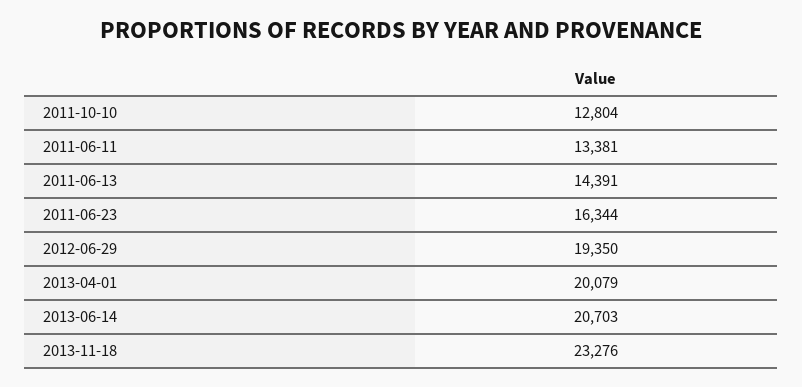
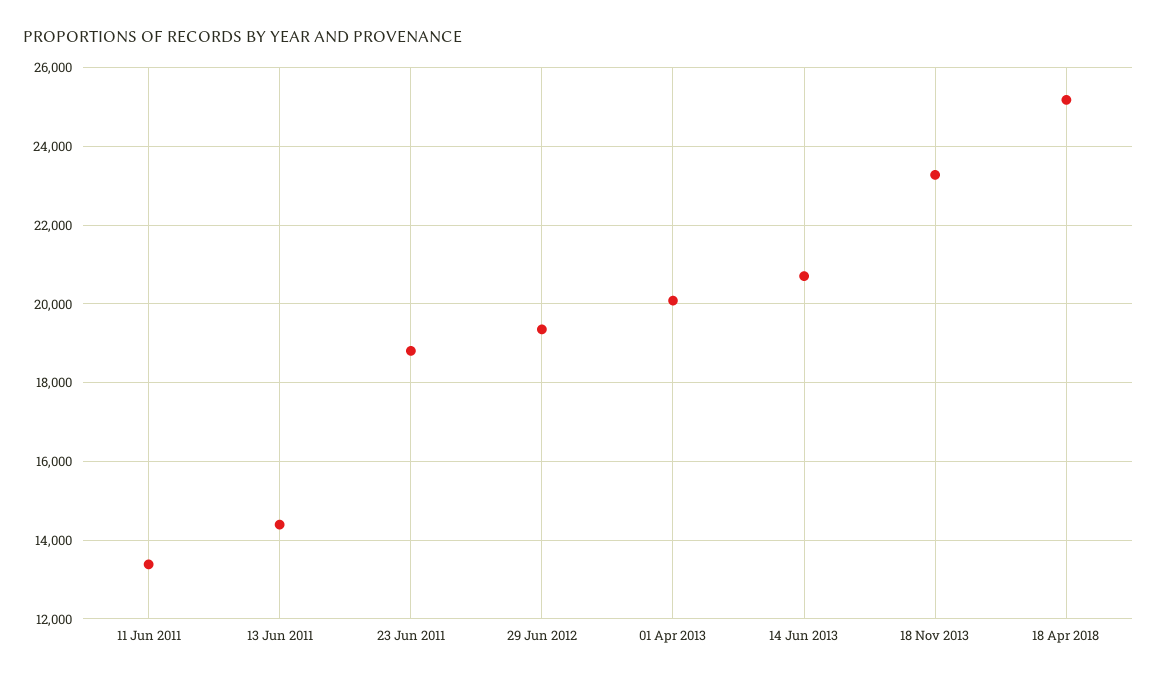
2011-10-10: 12804 -> none
2011-06-23: 16344 -> 18800
18 Apr 2018: none -> 25200

